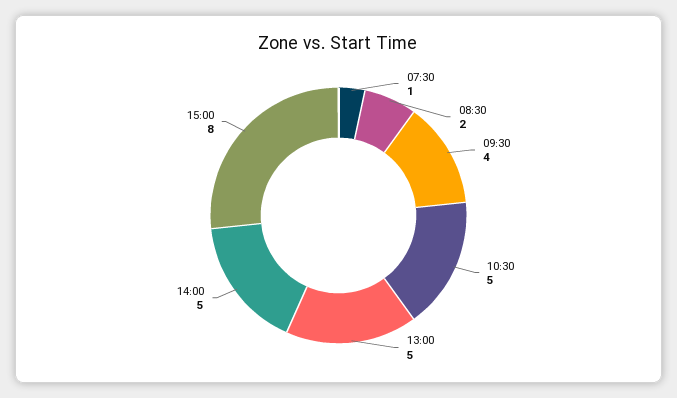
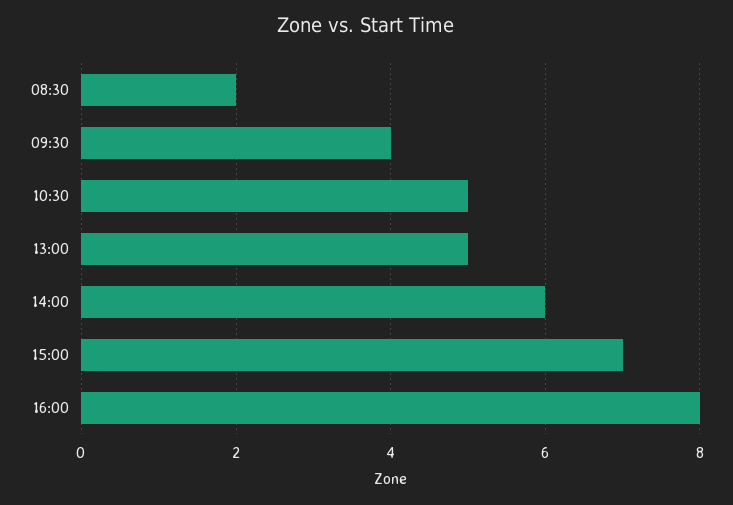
07:30: 1 -> none
14:00: 5 -> 6
15:00: 8 -> 7
16:00: none -> 8

